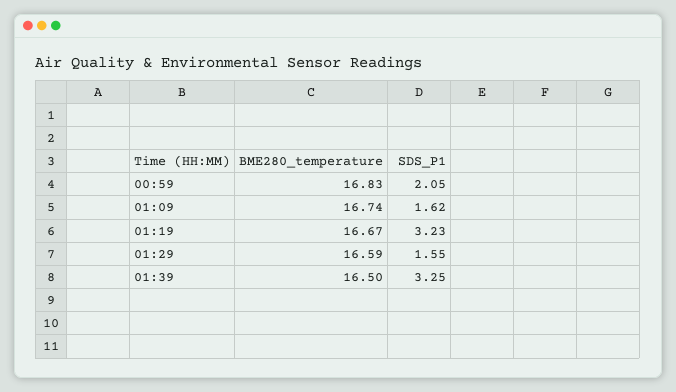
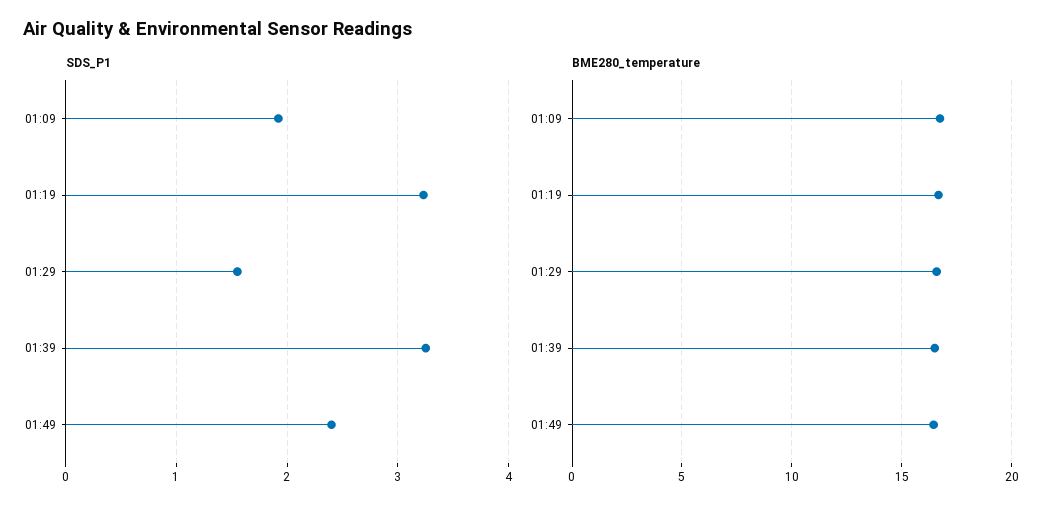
BME280_temperature, 00:59: 16.83 -> none
SDS_P1, 00:59: 2.05 -> none
SDS_P1, 01:09: 1.62 -> 1.9
SDS_P1, 01:49: none -> 2.4
BME280_temperature, 01:49: none -> 16.5

